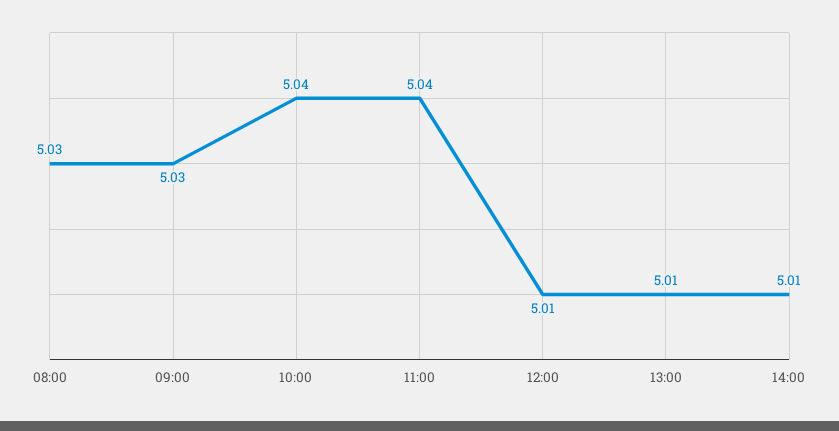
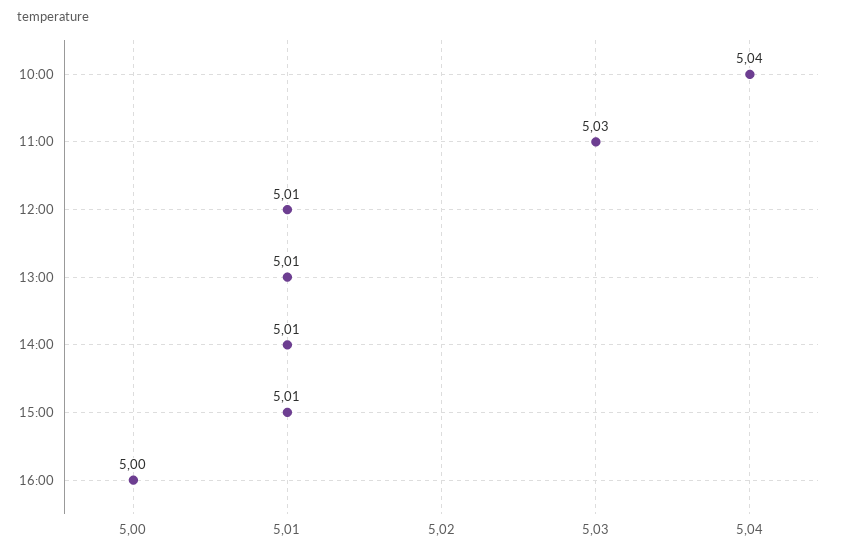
08:00: 5.03 -> none
09:00: 5.03 -> none
11:00: 5.04 -> 5.03
15:00: none -> 5.01
16:00: none -> 5

